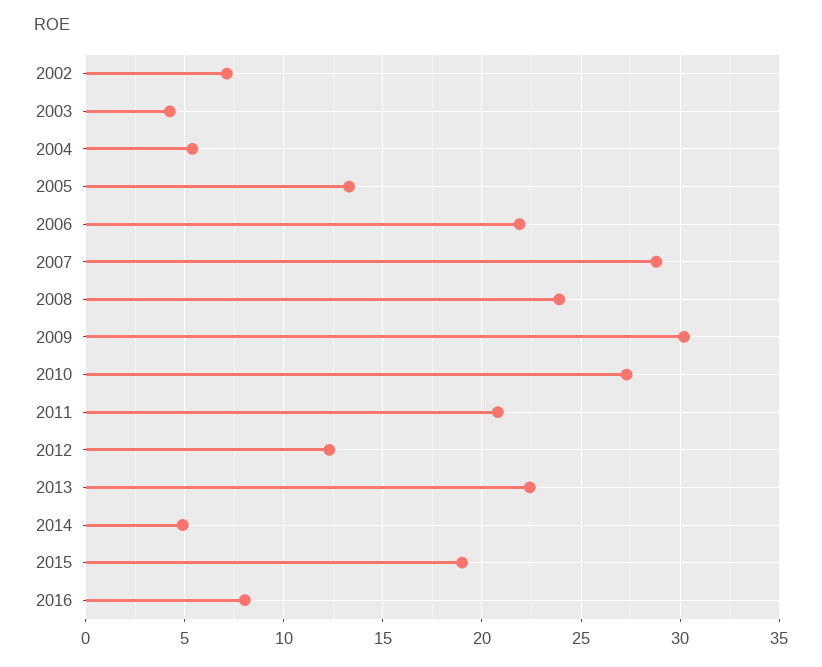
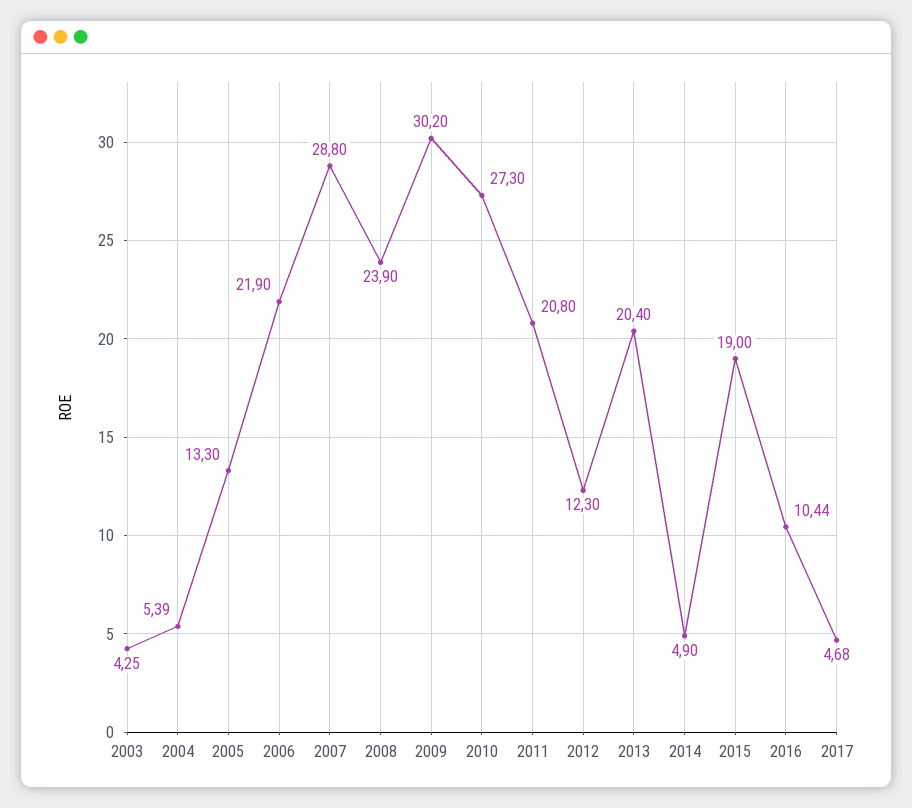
2002: 7 -> none
2013: 22.5 -> 20.4
2016: 8 -> 10.44
2017: none -> 4.68

